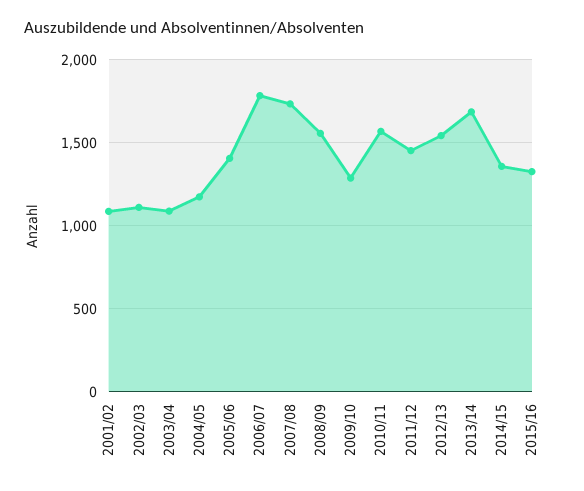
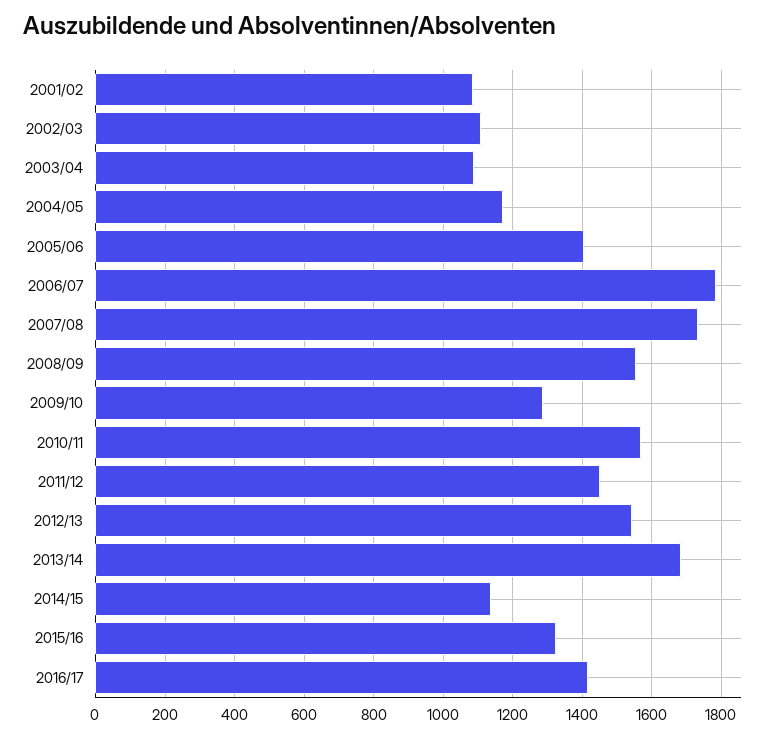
2014/15: 1350 -> 1140
2016/17: none -> 1420

